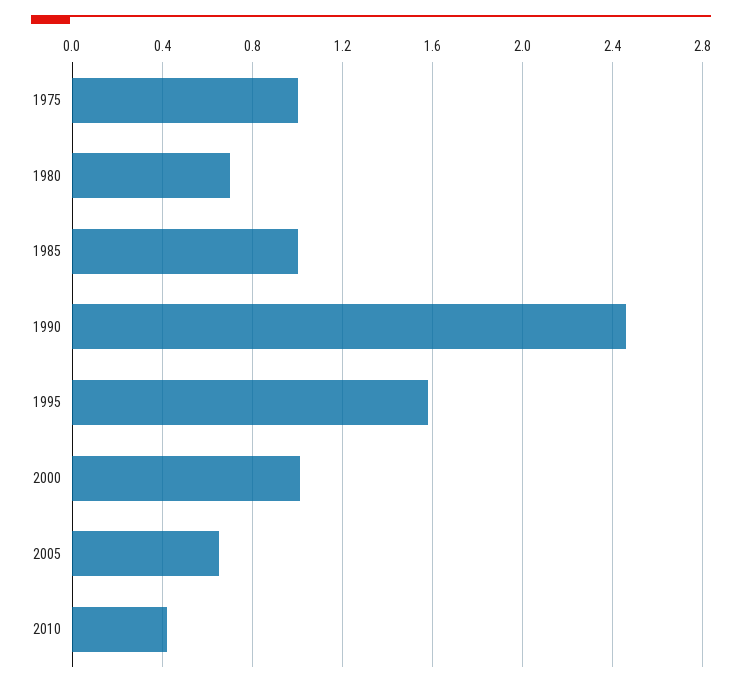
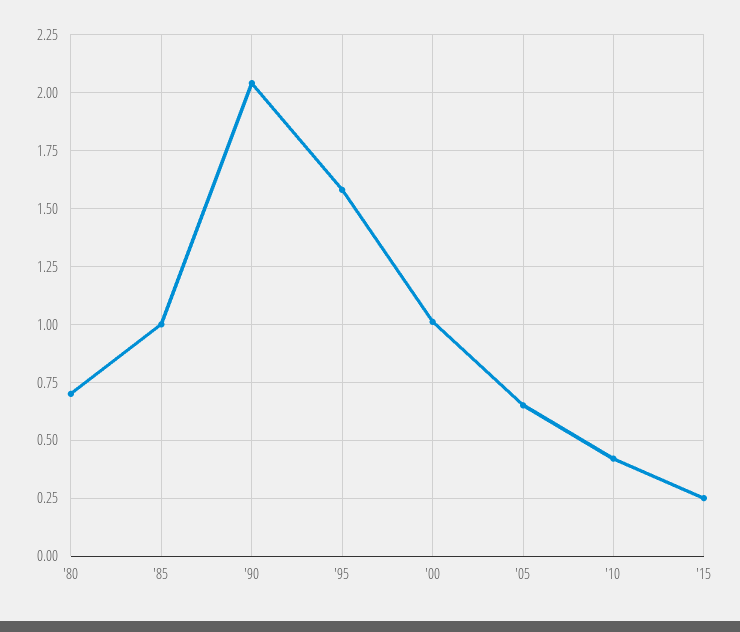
1975: 1 -> none
1990: 2.45 -> 2.05
'15: none -> 0.25

